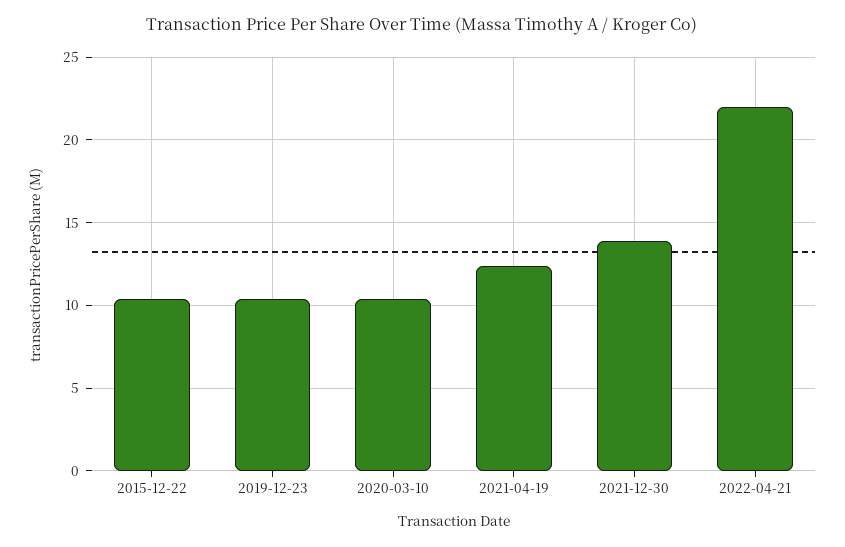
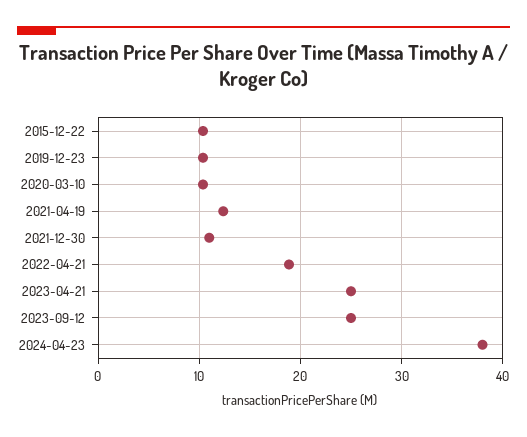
2021-12-30: 14 -> 11
2022-04-21: 22 -> 19
2023-04-21: none -> 25
2023-09-12: none -> 25
2024-04-23: none -> 38

